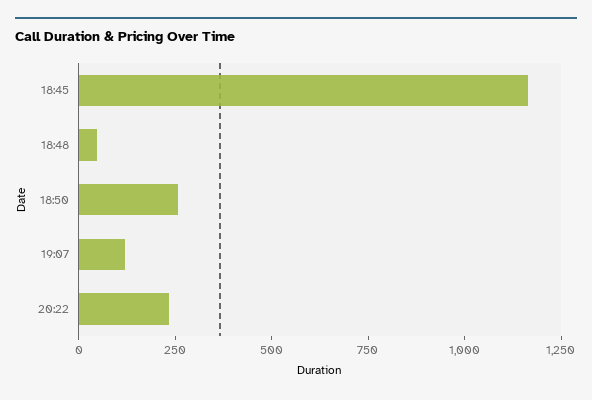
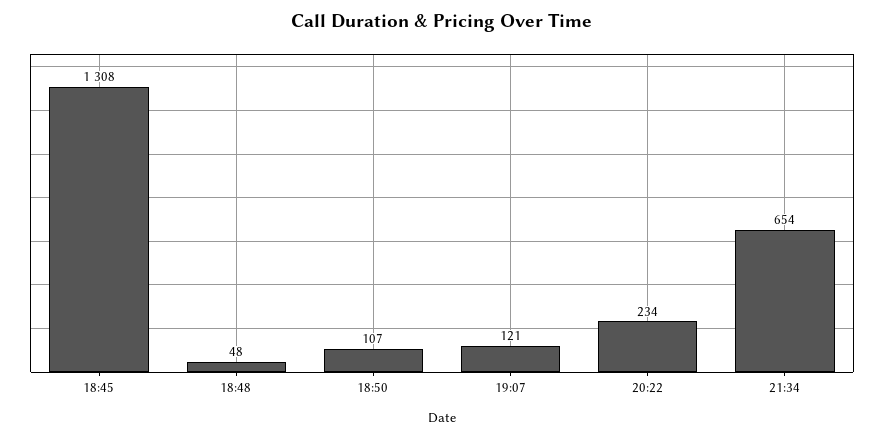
18:45: 1150 -> 1308
18:50: 250 -> 107
21:34: none -> 654

